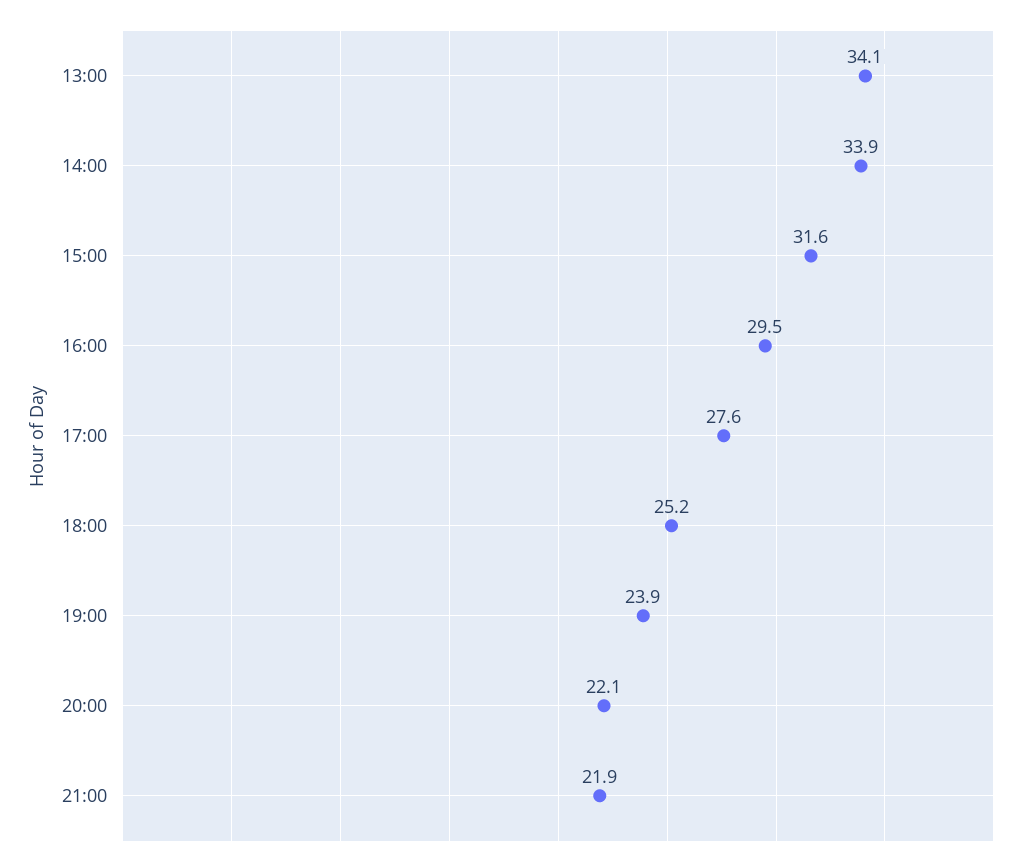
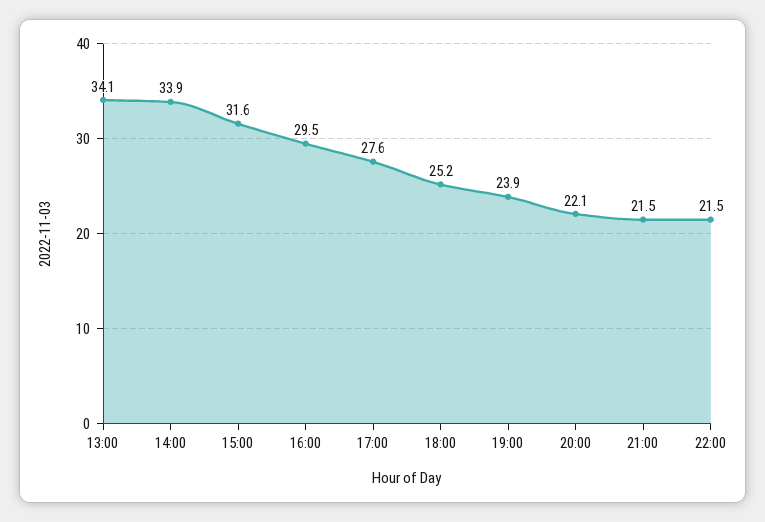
21:00: 21.9 -> 21.5
22:00: none -> 21.5

